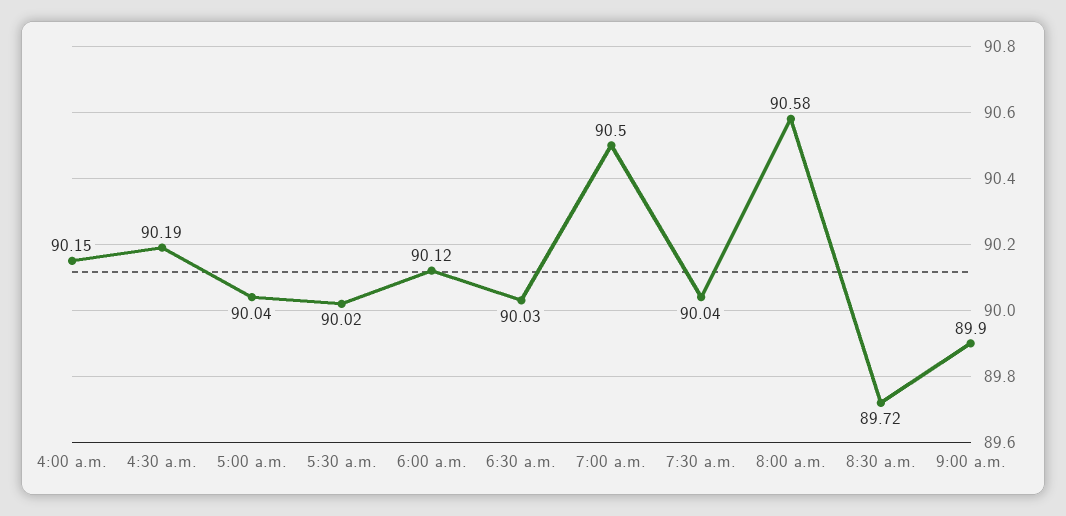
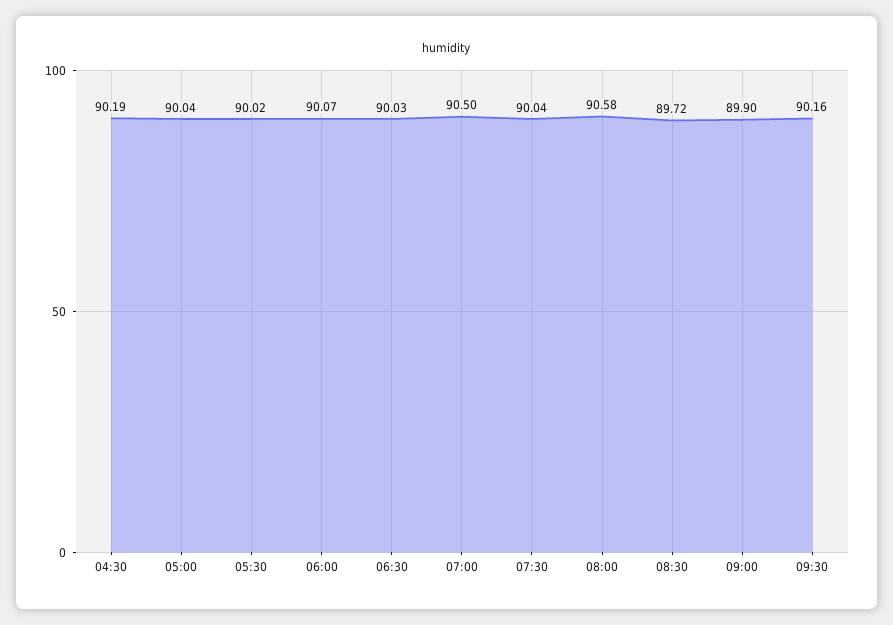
4:00 a.m.: 90.15 -> none
6:00 a.m.: 90.12 -> 90.07
09:30: none -> 90.16

